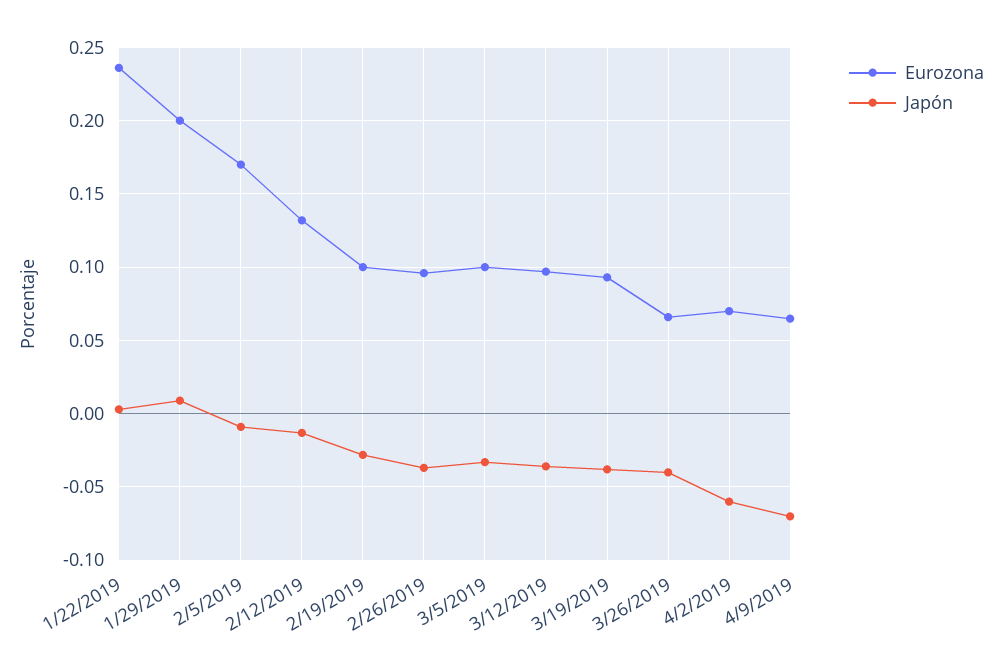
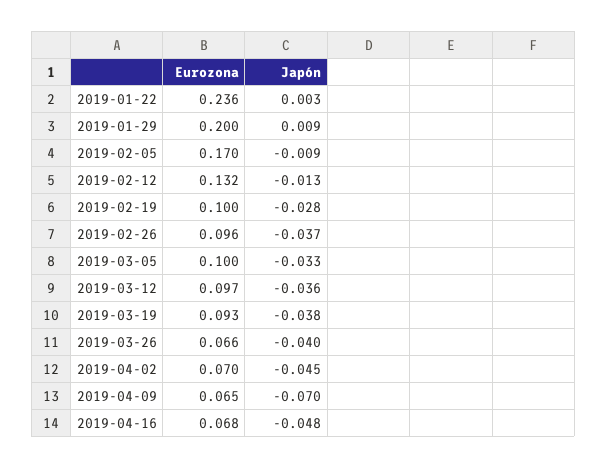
Japón, 4/2/2019: -0.06 -> -0.045
Eurozona, 2019-04-16: none -> 0.068
Japón, 2019-04-16: none -> -0.048

